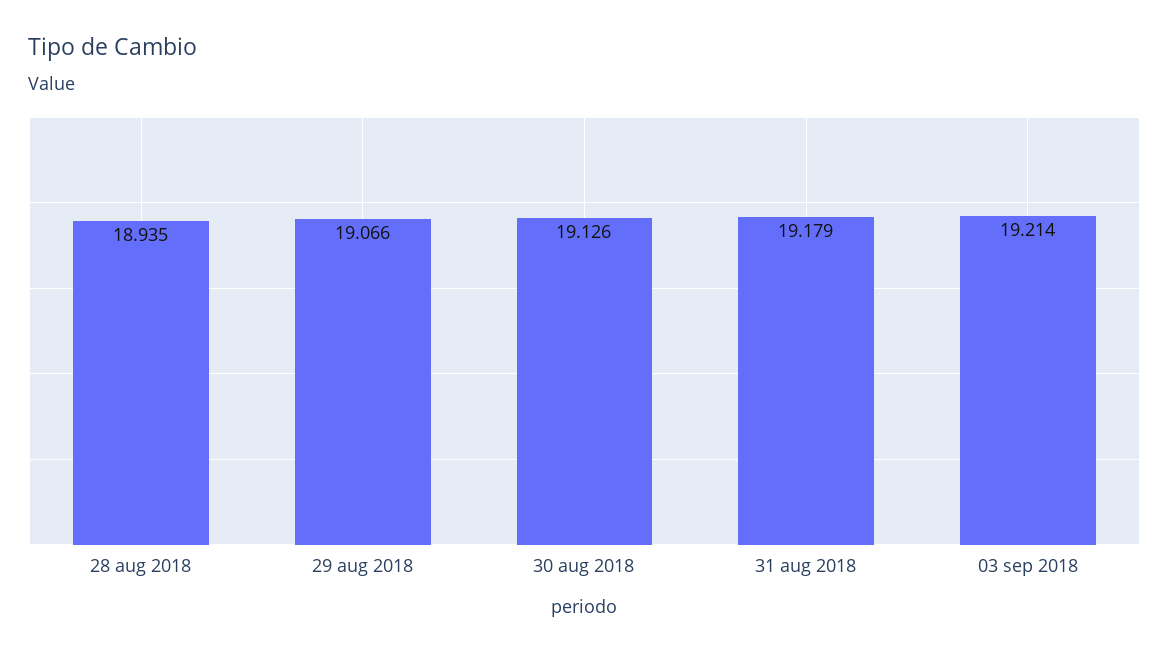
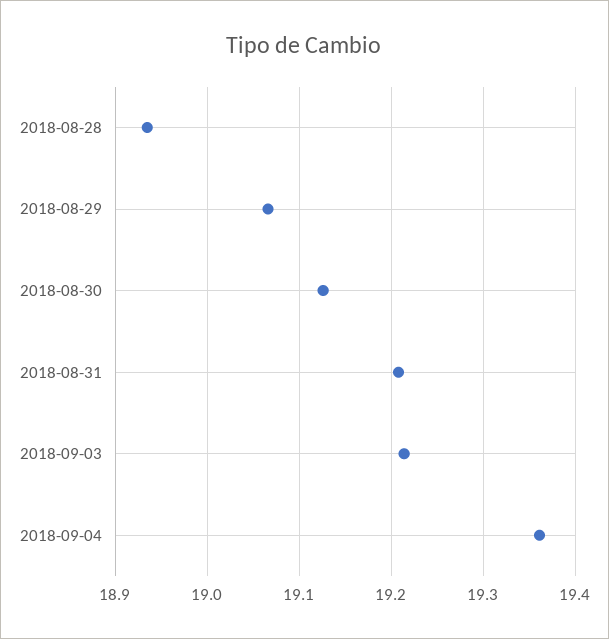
31 aug 2018: 19.179 -> 19.21
2018-09-04: none -> 19.36

